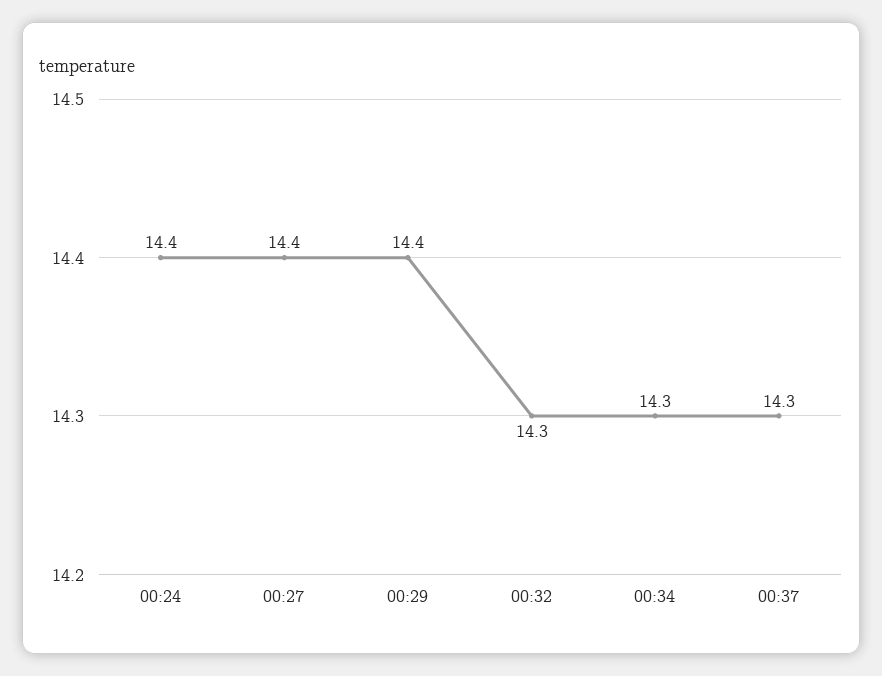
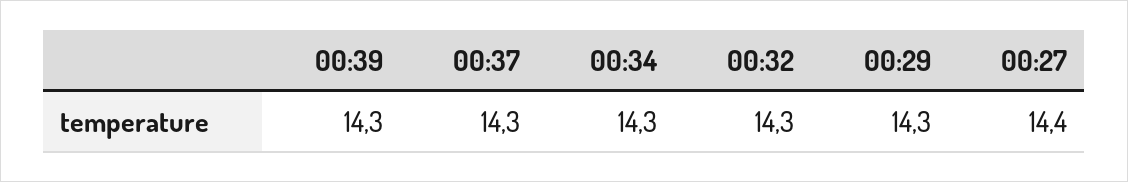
00:24: 14.4 -> none
00:29: 14.4 -> 14.3
00:39: none -> 14.3

